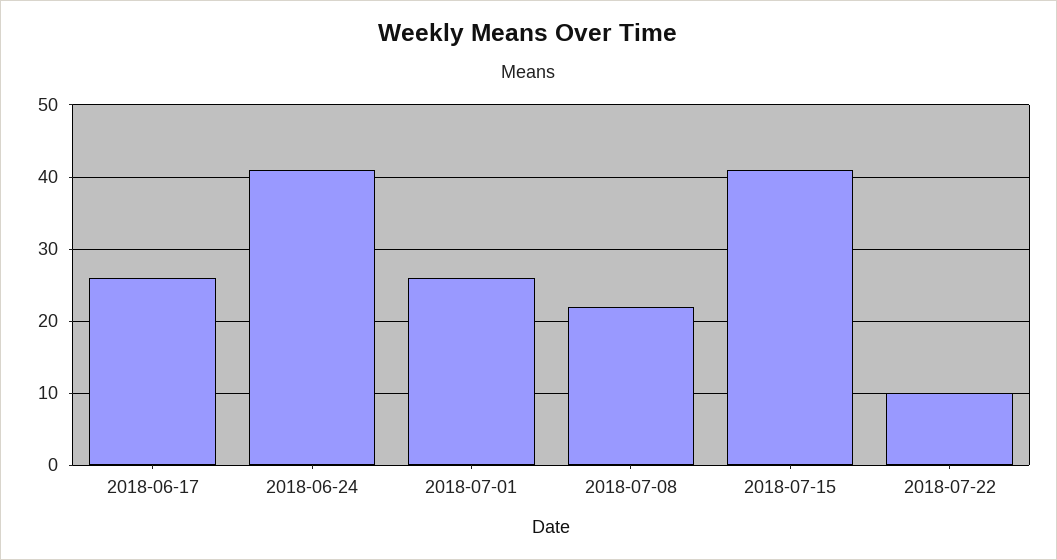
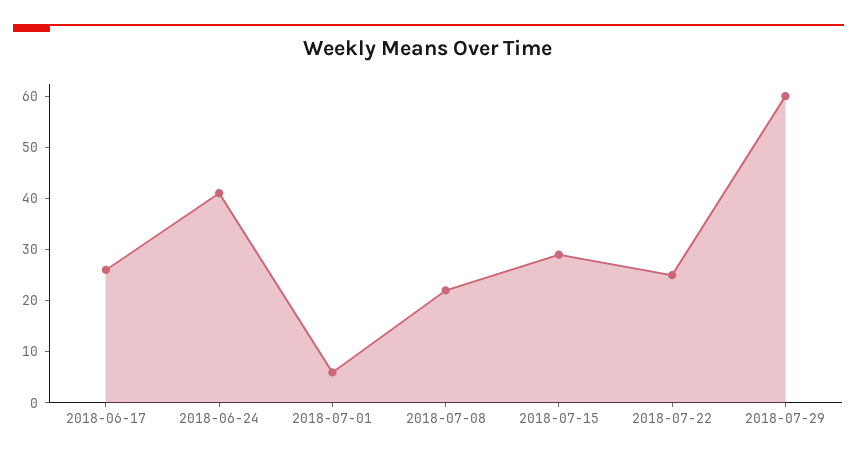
2018-07-01: 26 -> 5
2018-07-15: 41 -> 30
2018-07-22: 10 -> 25
2018-07-29: none -> 60

